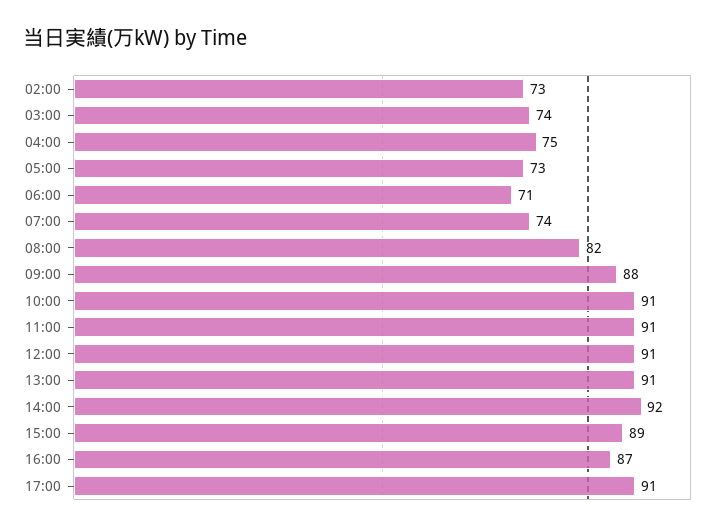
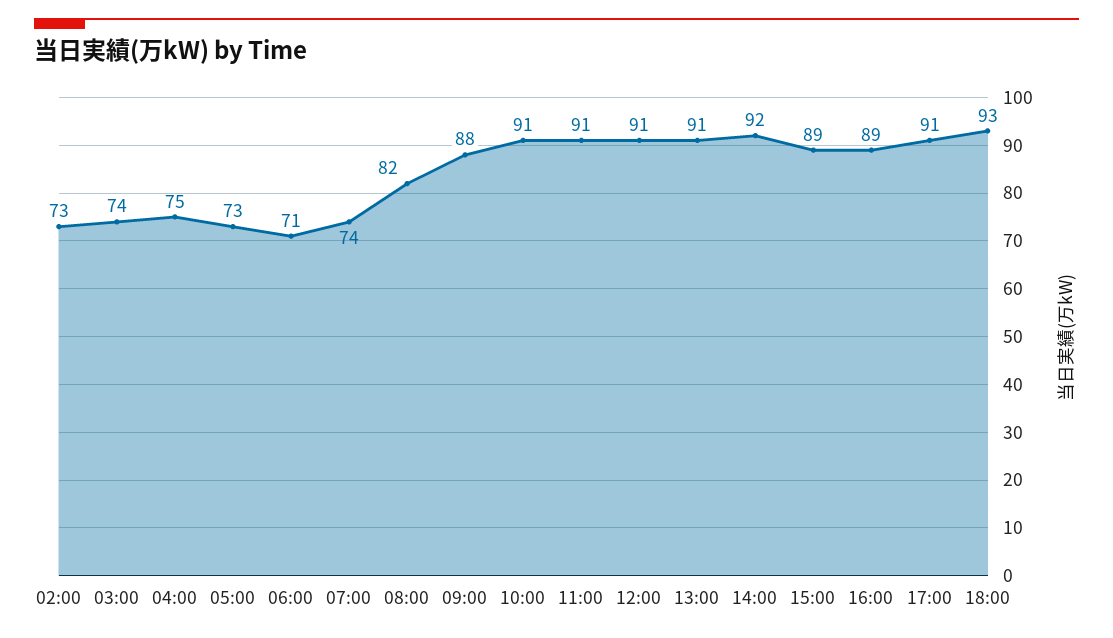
16:00: 87 -> 89
18:00: none -> 93

